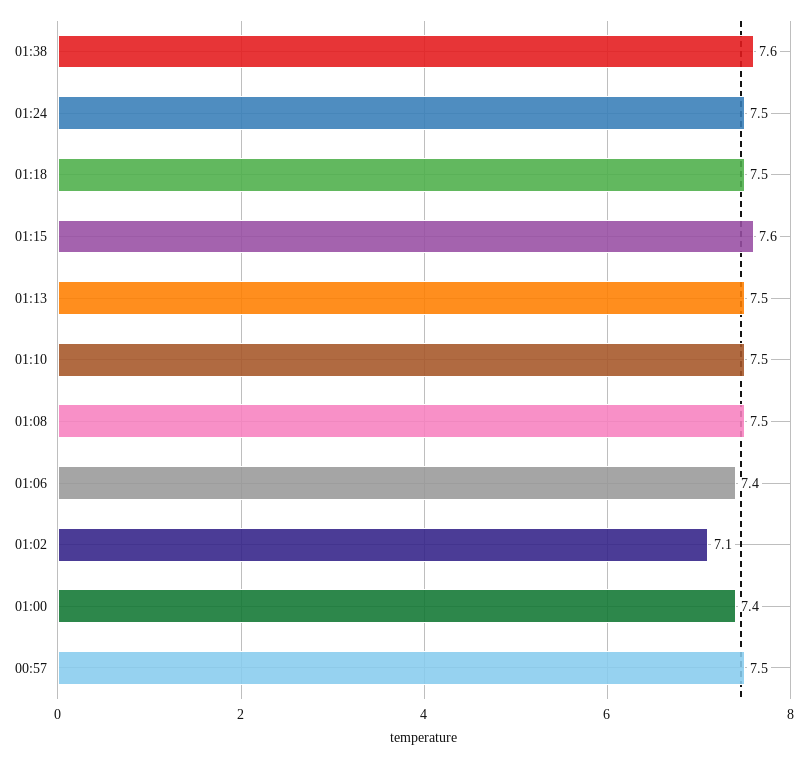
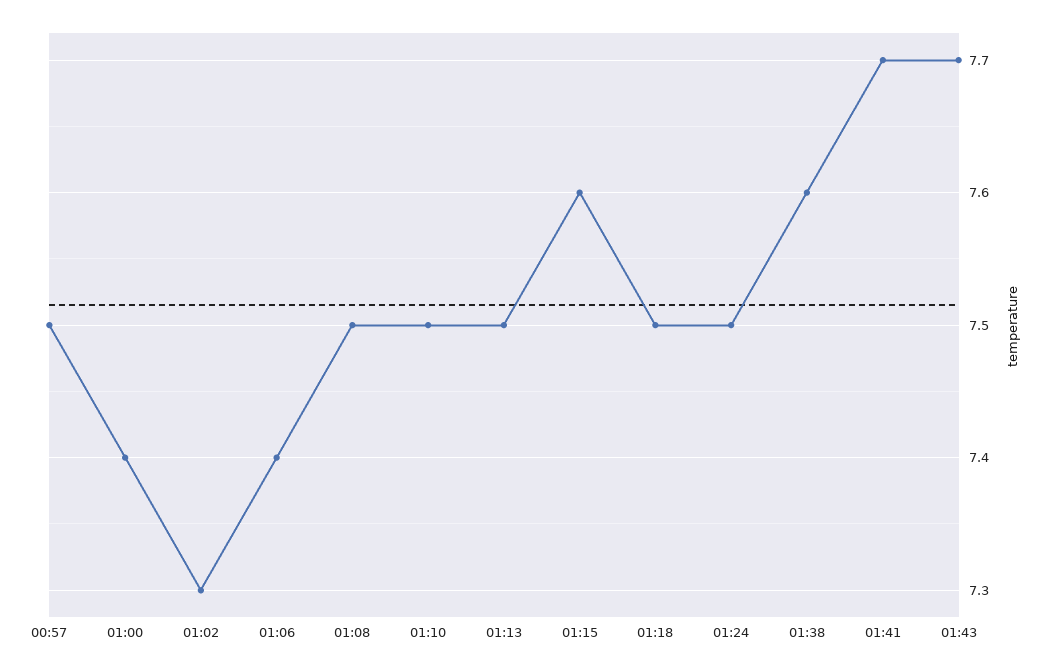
01:02: 7.1 -> 7.3
01:41: none -> 7.7
01:43: none -> 7.7

